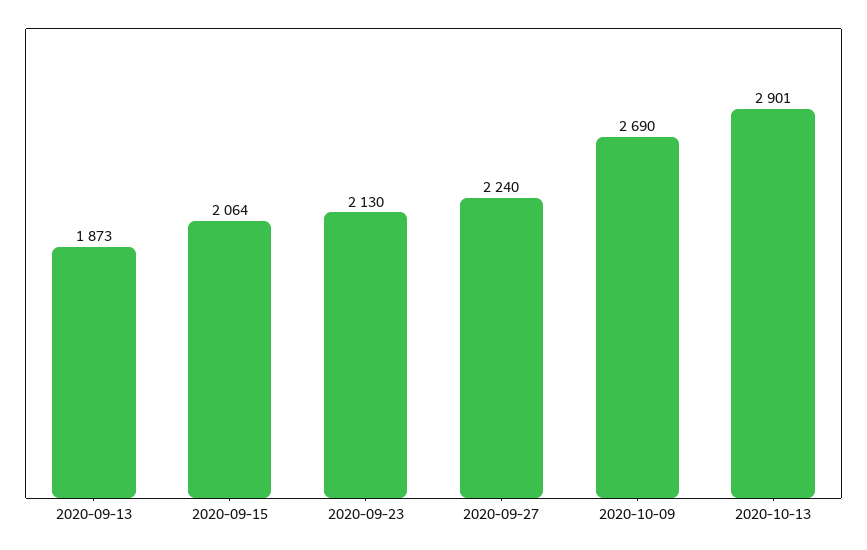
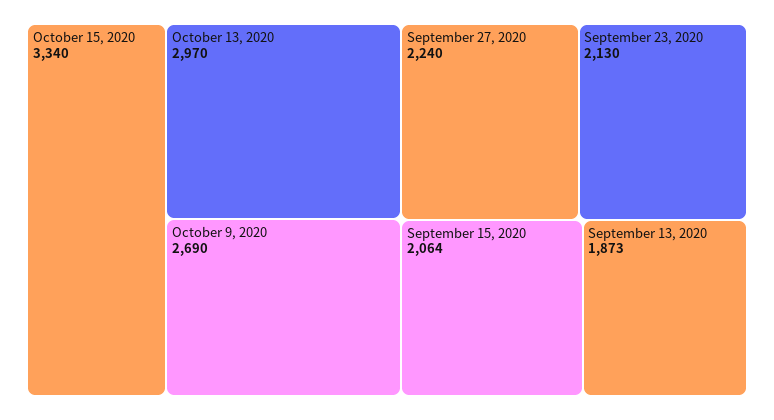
2020-10-13: 2901 -> 2970
October 15, 2020: none -> 3340

